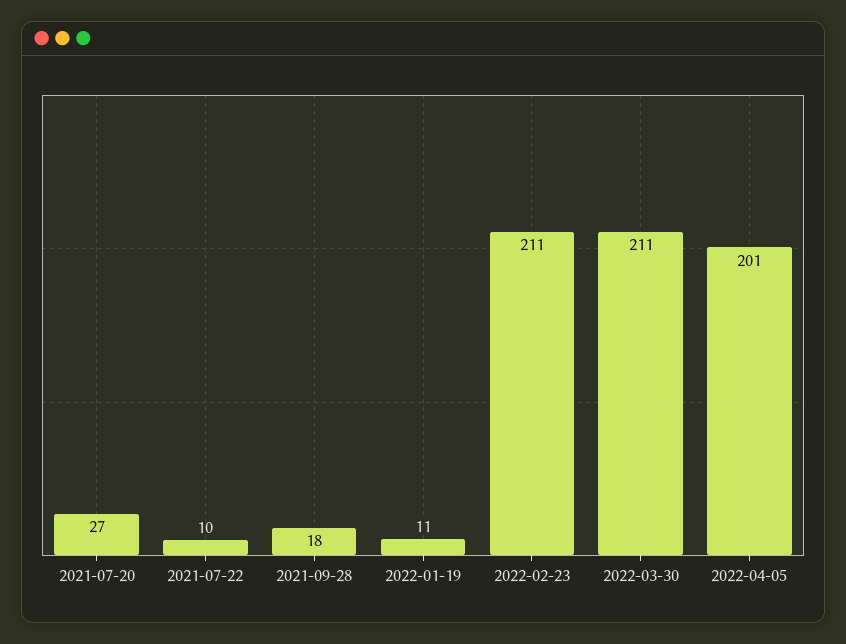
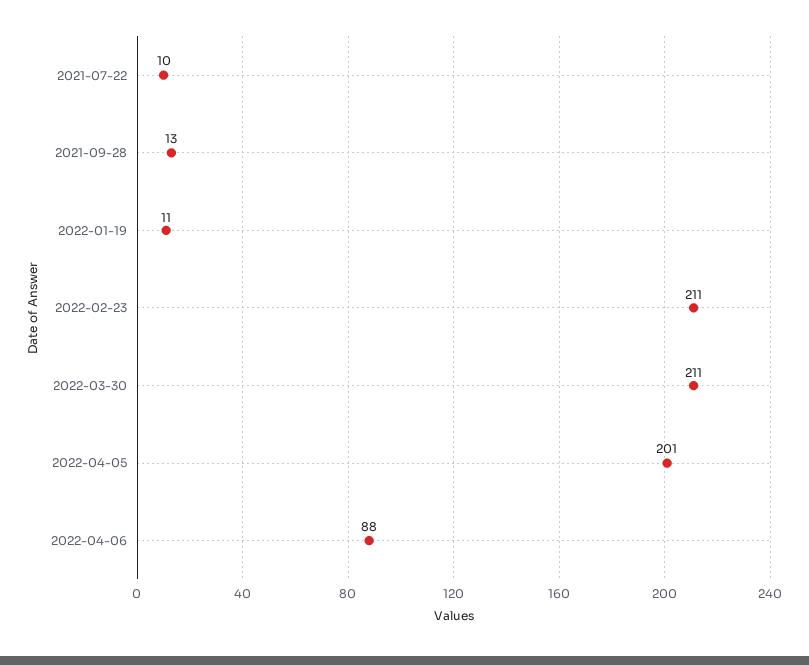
2021-07-20: 27 -> none
2021-09-28: 18 -> 13
2022-04-06: none -> 88

